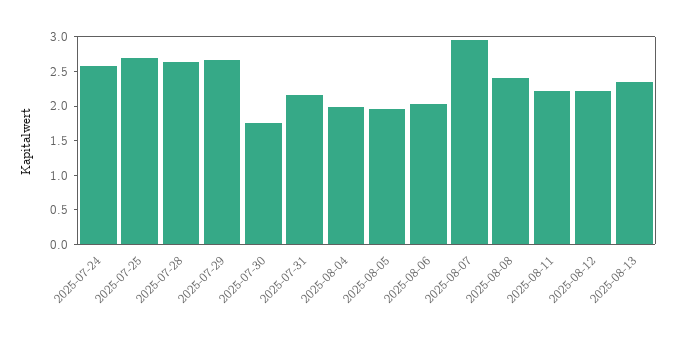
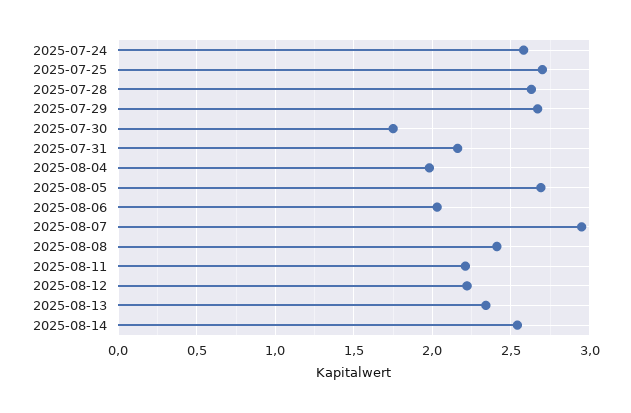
2025-08-05: 2 -> 2.7
2025-08-14: none -> 2.55

